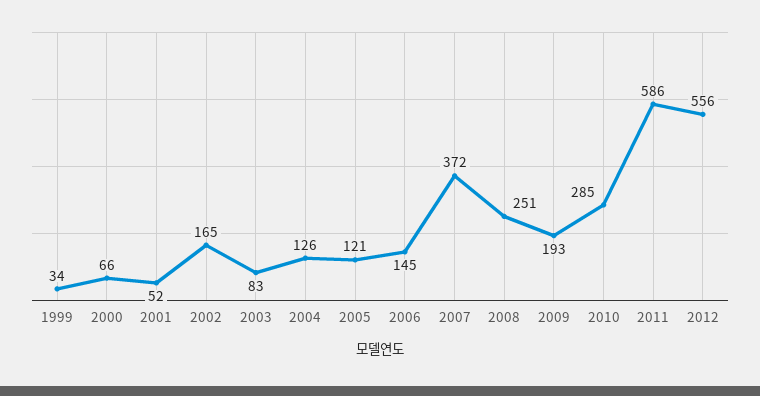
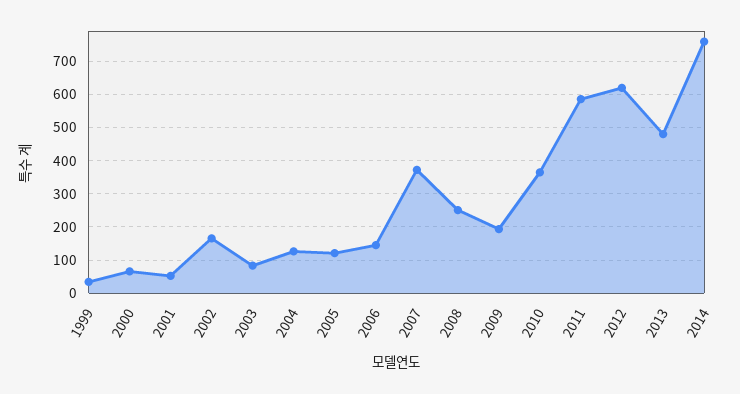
2010: 285 -> 360
2012: 556 -> 620
2013: none -> 480
2014: none -> 760

